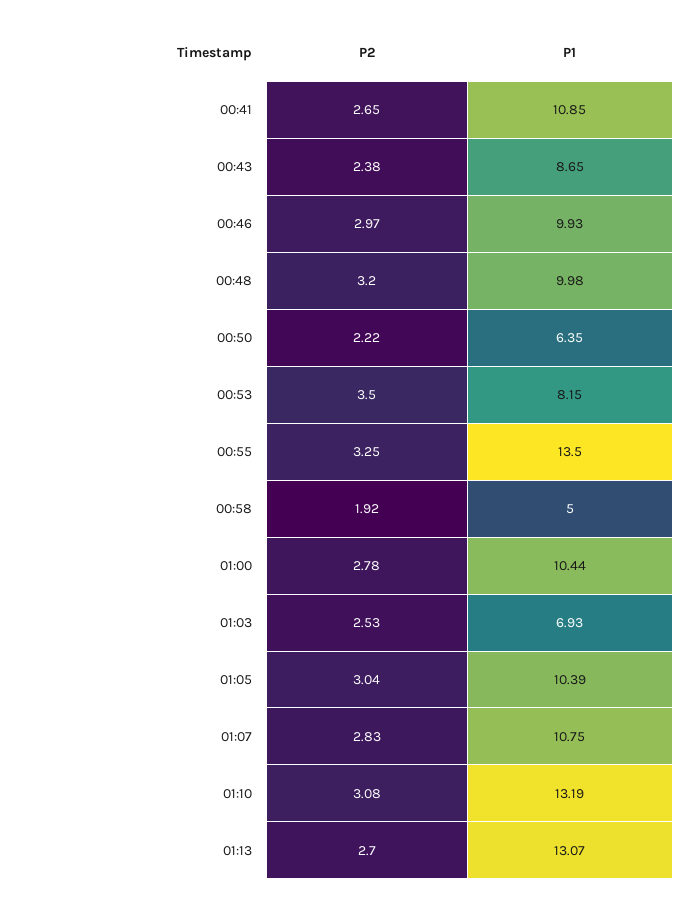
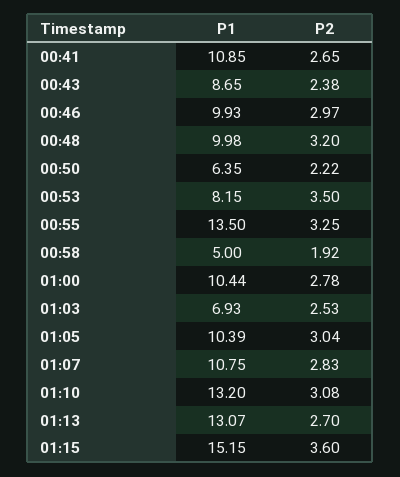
P1, 01:10: 13.19 -> 13.2
P1, 01:15: none -> 15.15
P2, 01:15: none -> 3.6

